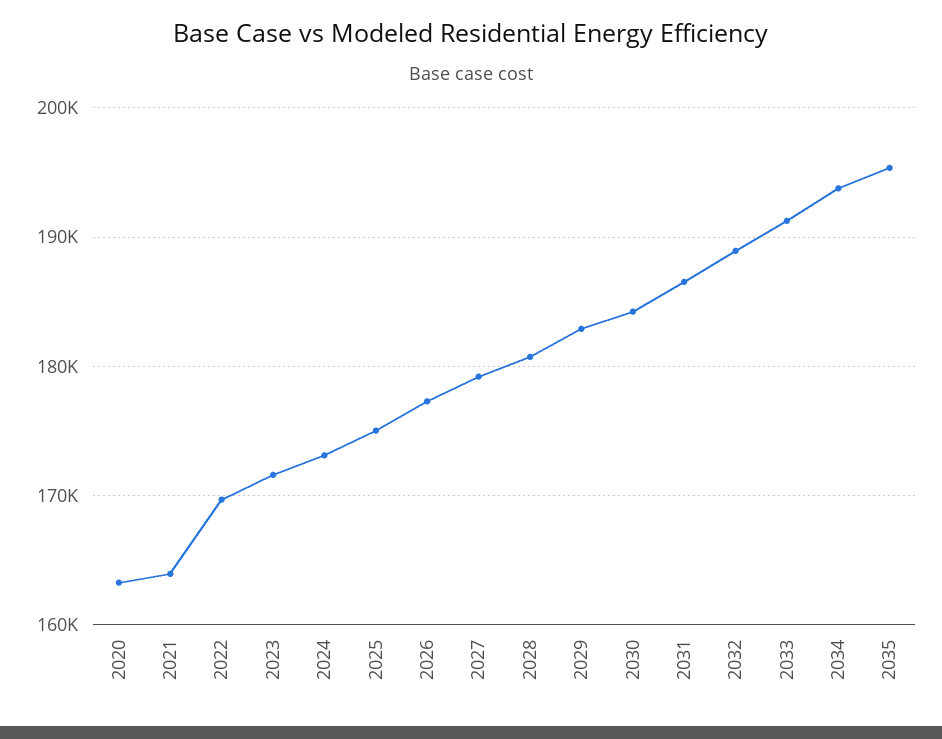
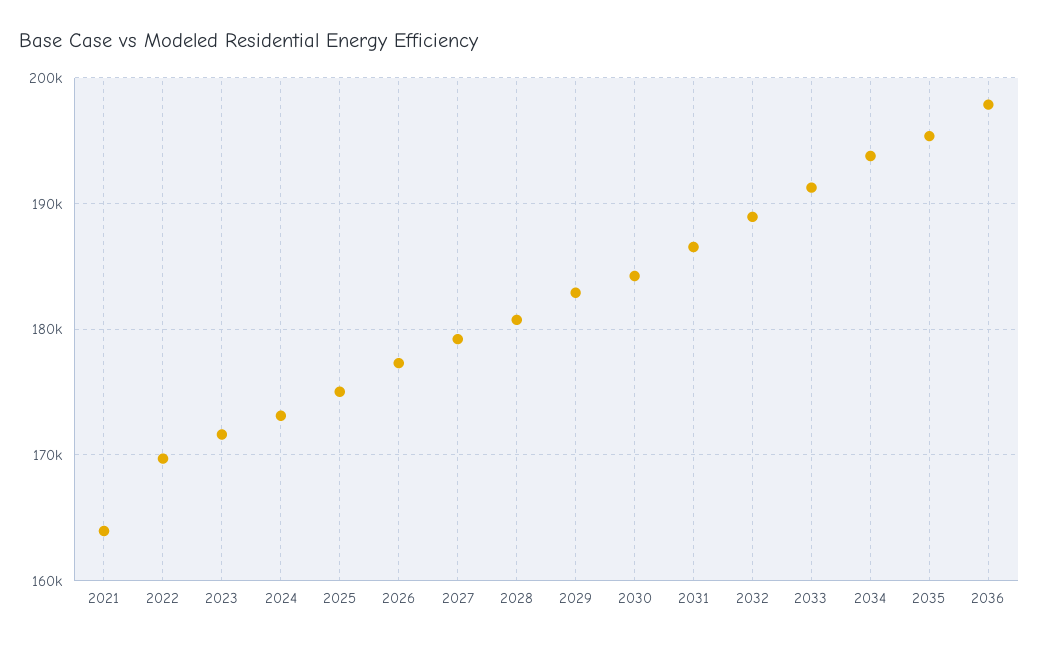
2020: 163000 -> none
2036: none -> 198000

